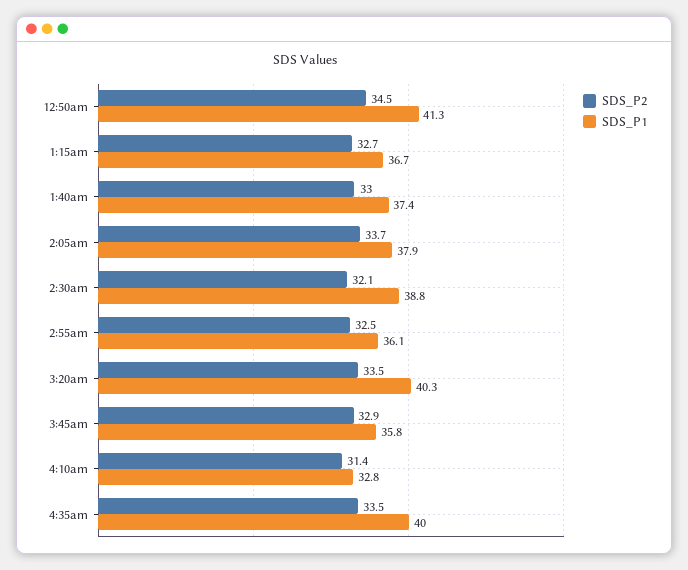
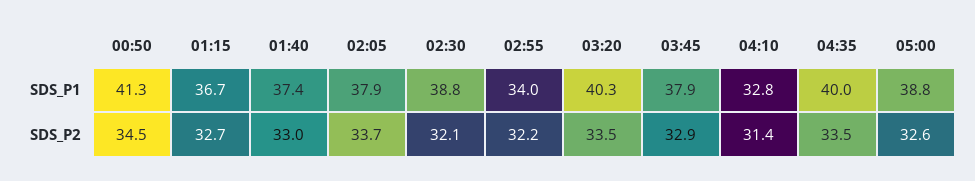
SDS_P2, 2:55am: 32.5 -> 32.2
SDS_P1, 2:55am: 36.1 -> 34
SDS_P1, 3:45am: 35.8 -> 37.9
SDS_P1, 05:00: none -> 38.8
SDS_P2, 05:00: none -> 32.6

